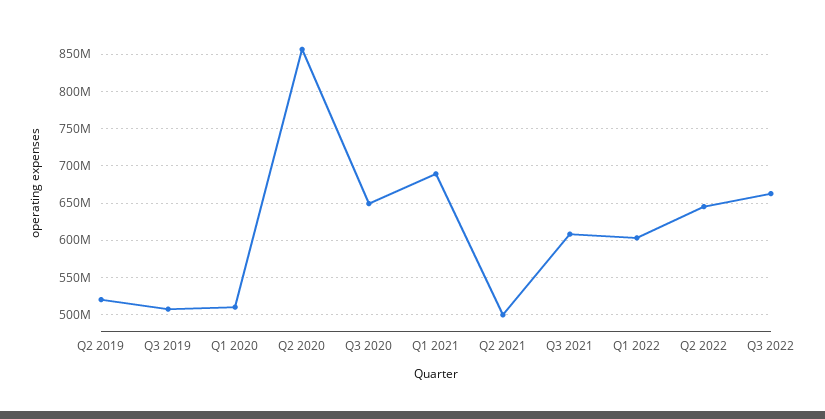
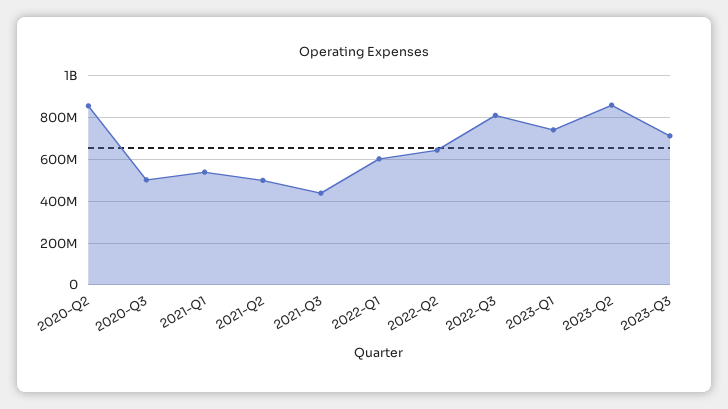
Q2 2019: 520000000 -> none
Q3 2019: 510000000 -> none
Q1 2020: 510000000 -> none
Q3 2020: 650000000 -> 500000000
Q1 2021: 690000000 -> 550000000
Q3 2021: 610000000 -> 450000000
Q3 2022: 660000000 -> 800000000
2023-Q1: none -> 750000000
2023-Q2: none -> 850000000
2023-Q3: none -> 700000000

